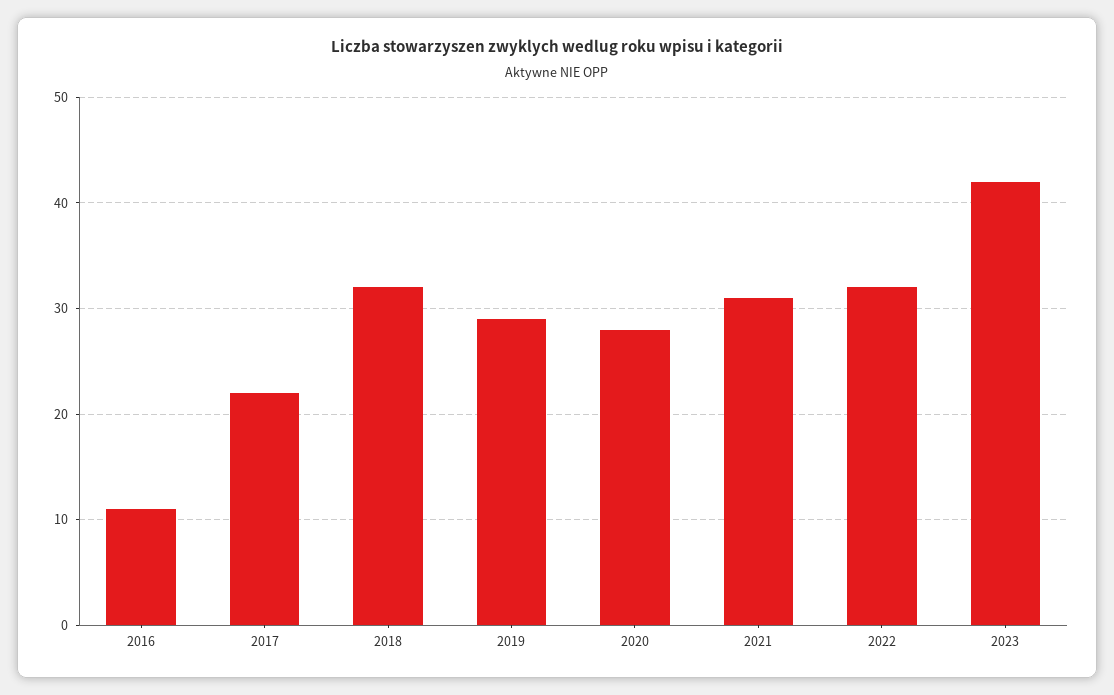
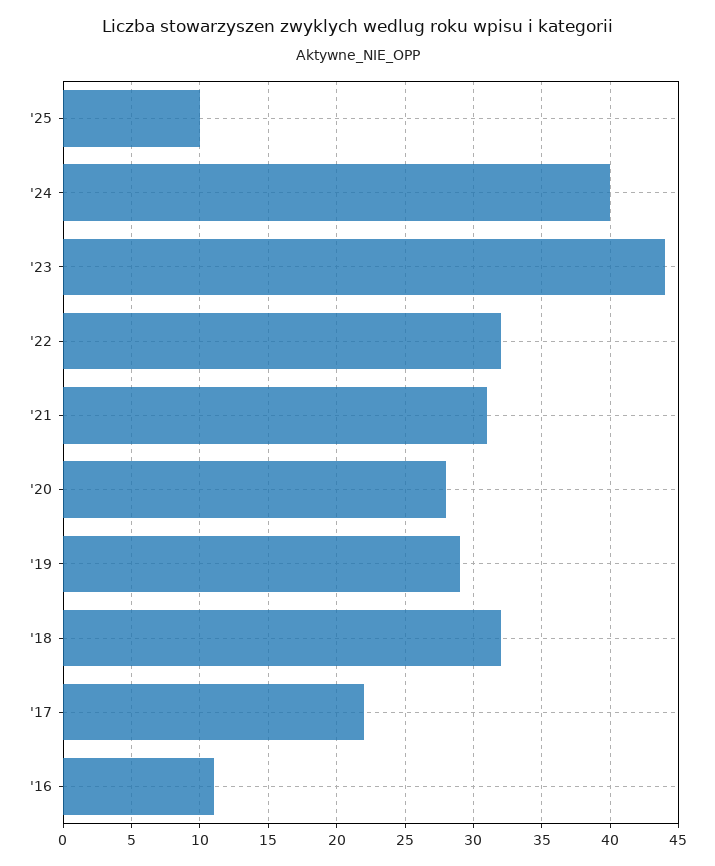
2023: 42 -> 44
'25: none -> 10
'24: none -> 40

